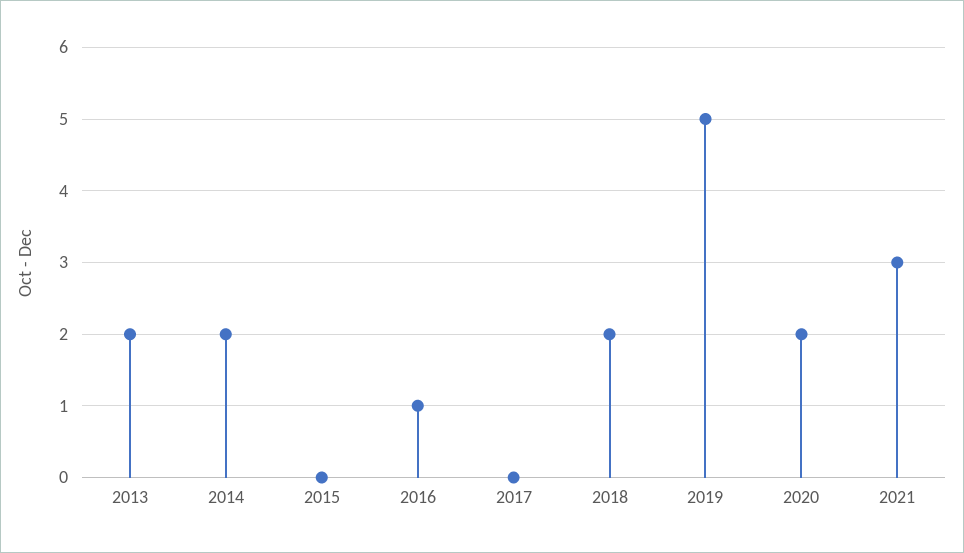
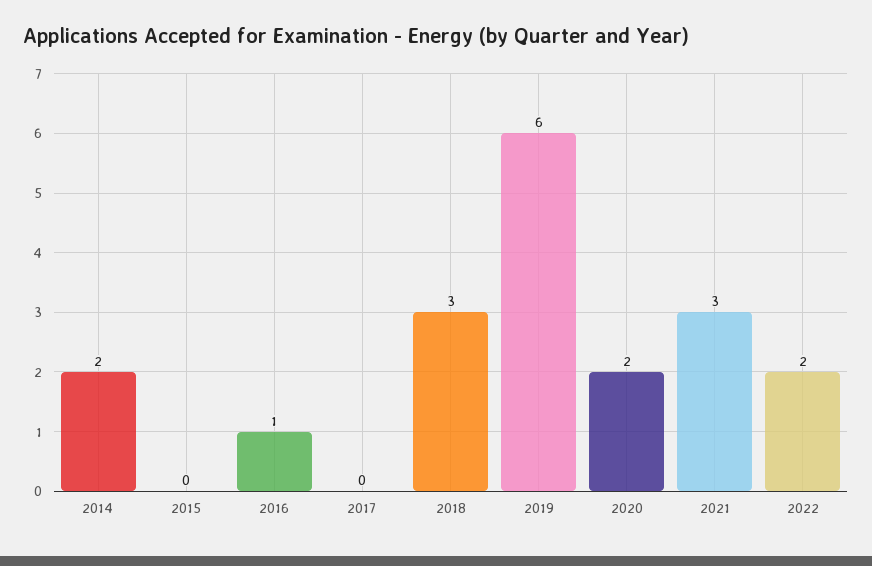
2013: 2 -> none
2018: 2 -> 3
2019: 5 -> 6
2022: none -> 2

